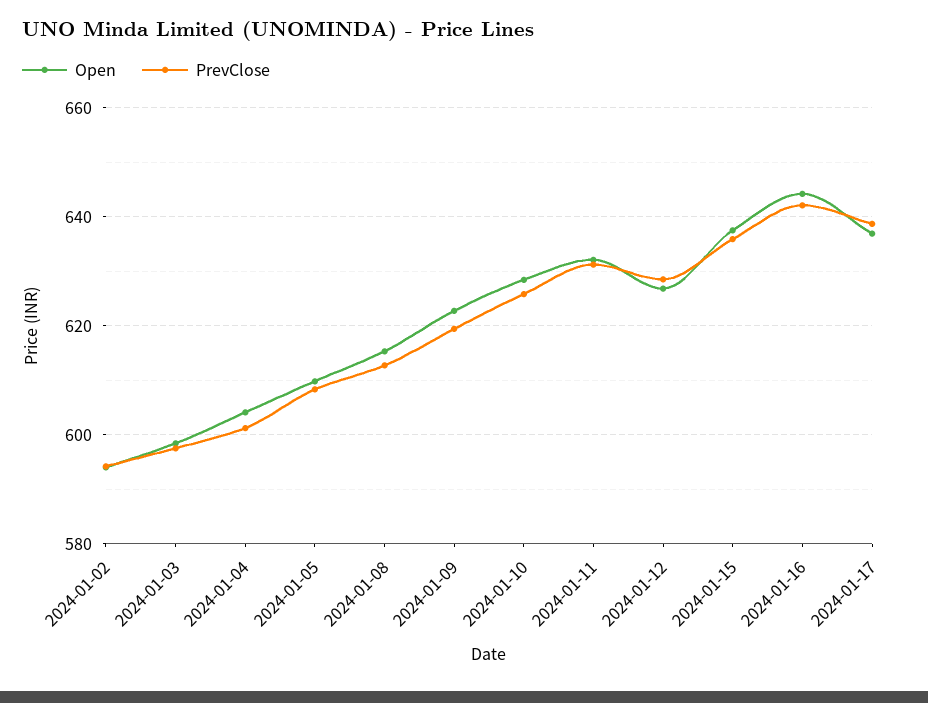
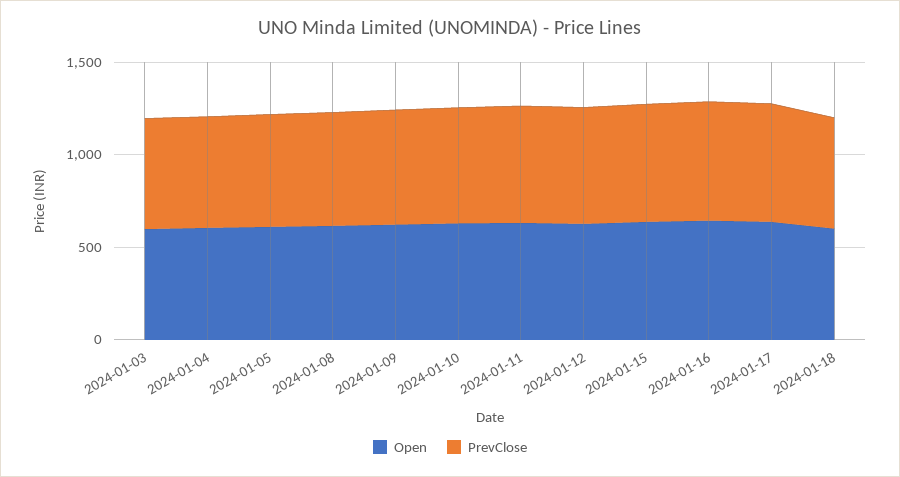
Open, 2024-01-02: 594 -> none
PrevClose, 2024-01-02: 594 -> none
Open, 2024-01-18: none -> 600
PrevClose, 2024-01-18: none -> 600

